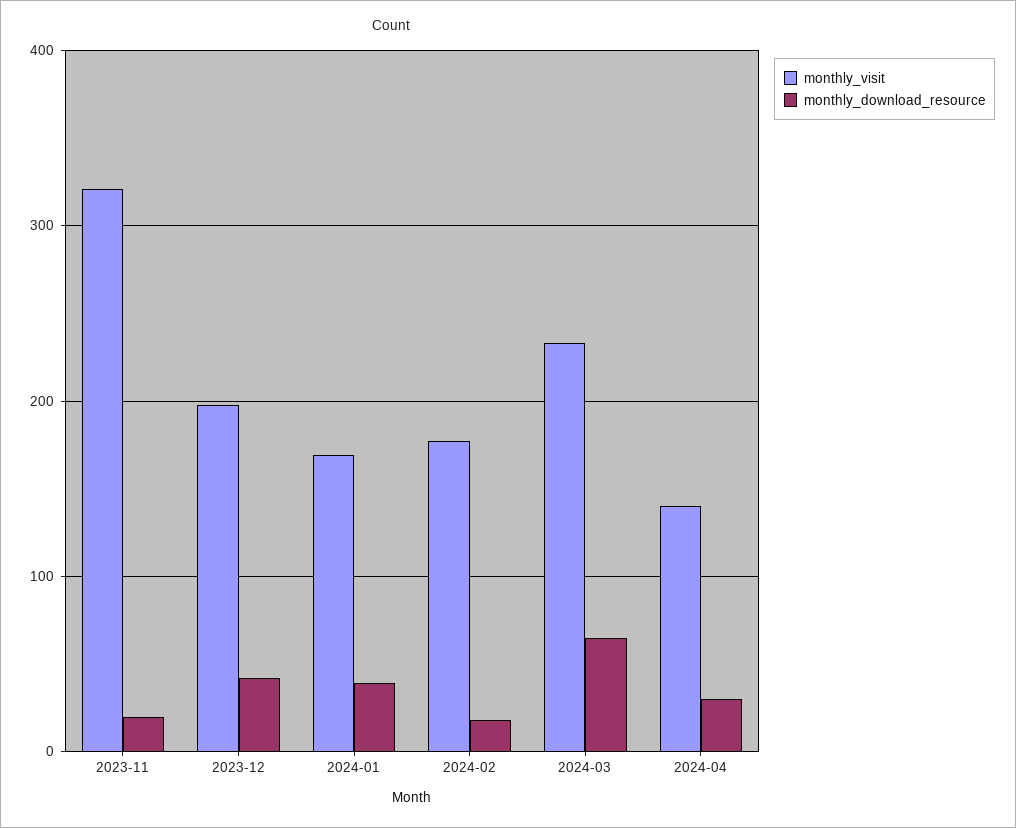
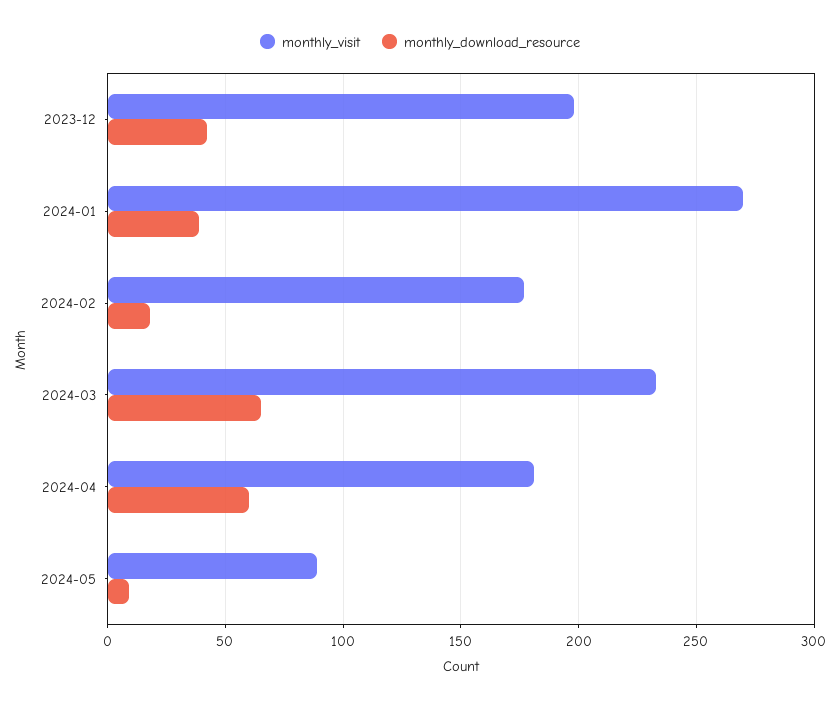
monthly_visit, 2023-11: 320 -> none
monthly_download_resource, 2023-11: 20 -> none
monthly_visit, 2024-01: 170 -> 270
monthly_visit, 2024-04: 140 -> 180
monthly_download_resource, 2024-04: 30 -> 60
monthly_visit, 2024-05: none -> 90
monthly_download_resource, 2024-05: none -> 10

